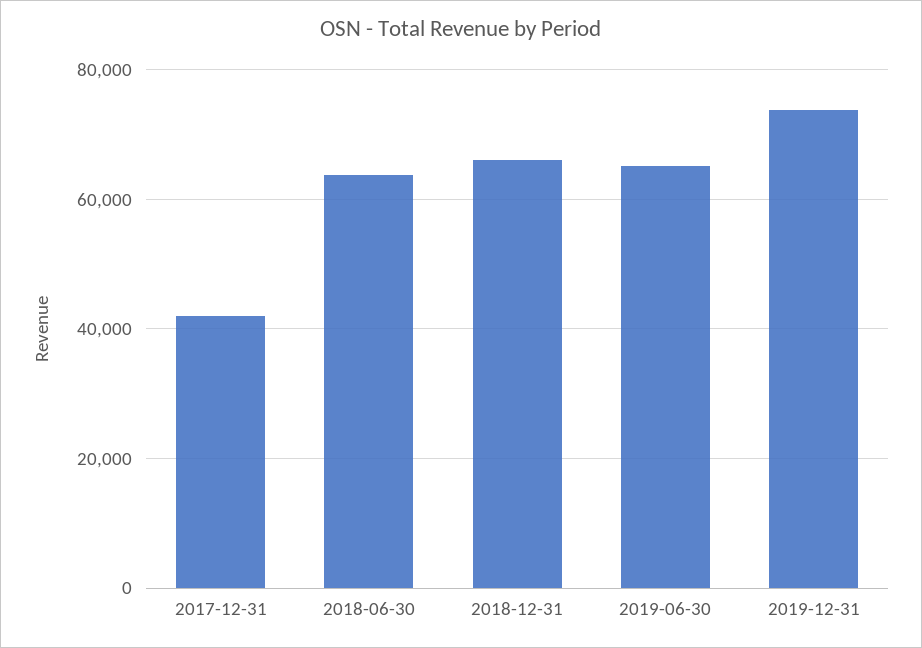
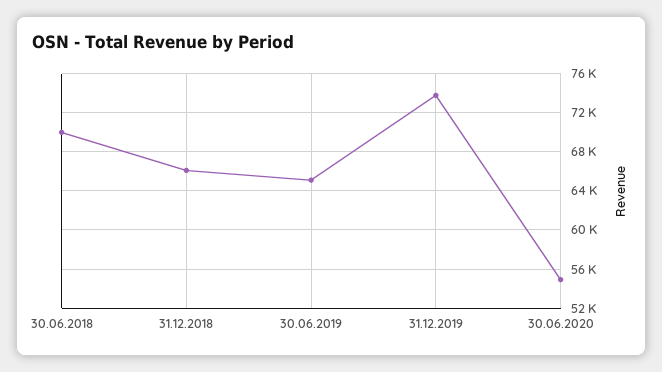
2017-12-31: 42000 -> none
2018-06-30: 64000 -> 70000
30.06.2020: none -> 55000

